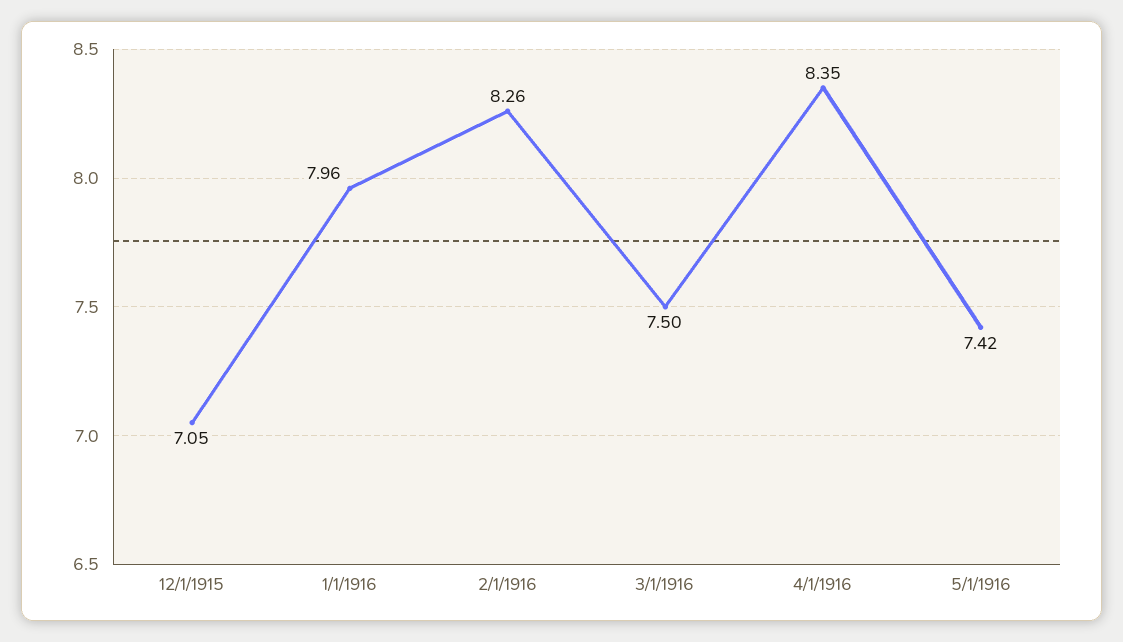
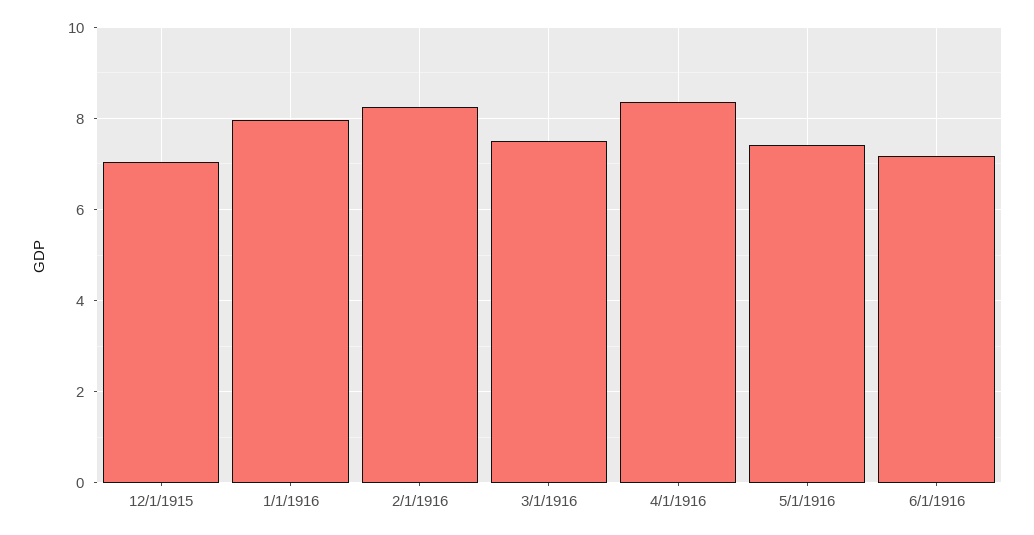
6/1/1916: none -> 7.2

